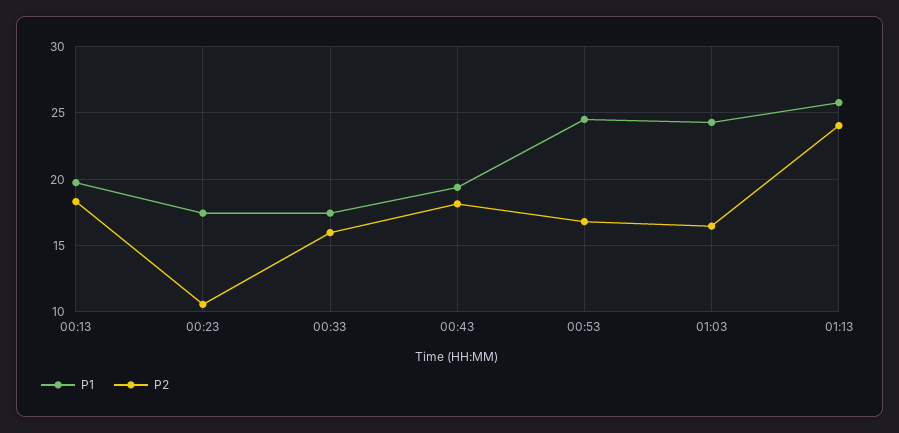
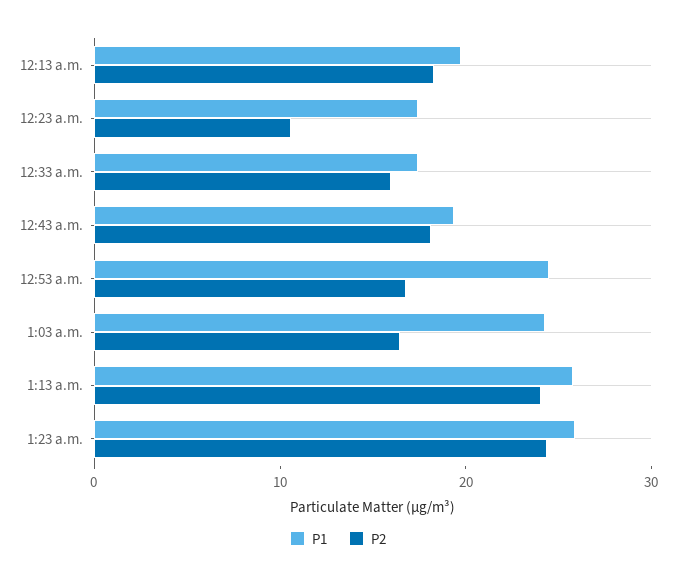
P1, 1:23 a.m.: none -> 26
P2, 1:23 a.m.: none -> 24

